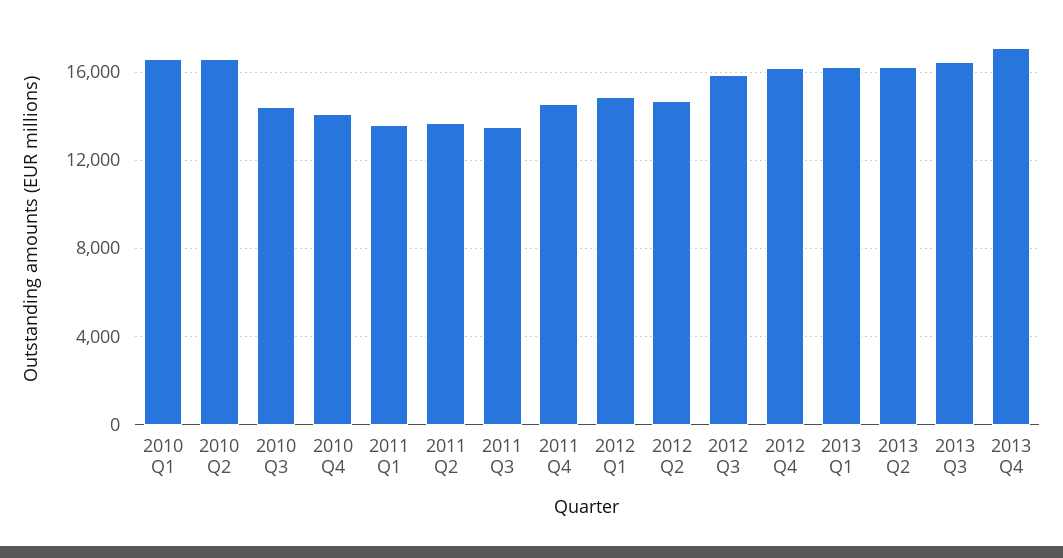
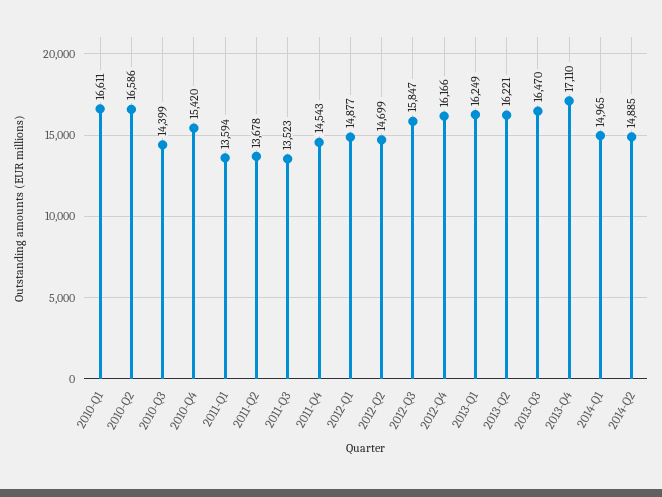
2010 Q4: 14000 -> 15420
2014-Q1: none -> 14965
2014-Q2: none -> 14885

